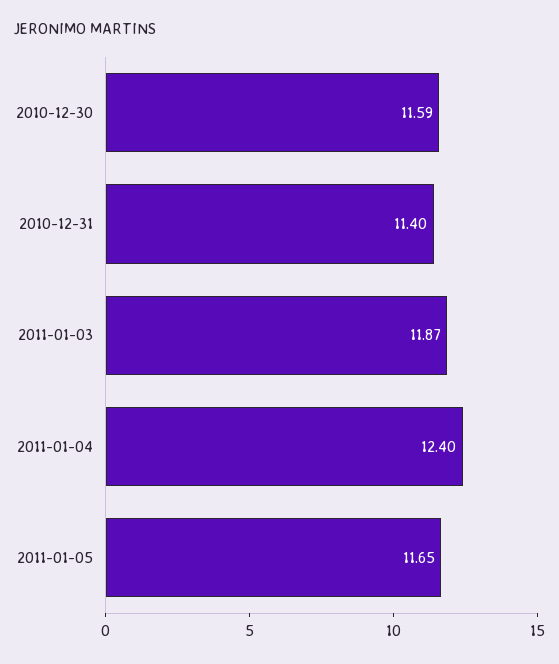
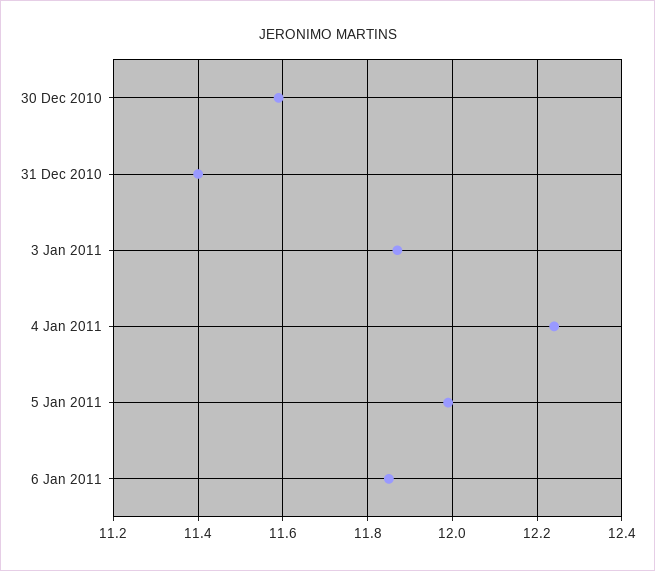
2011-01-04: 12.4 -> 12.25
2011-01-05: 11.65 -> 12
6 Jan 2011: none -> 11.85

